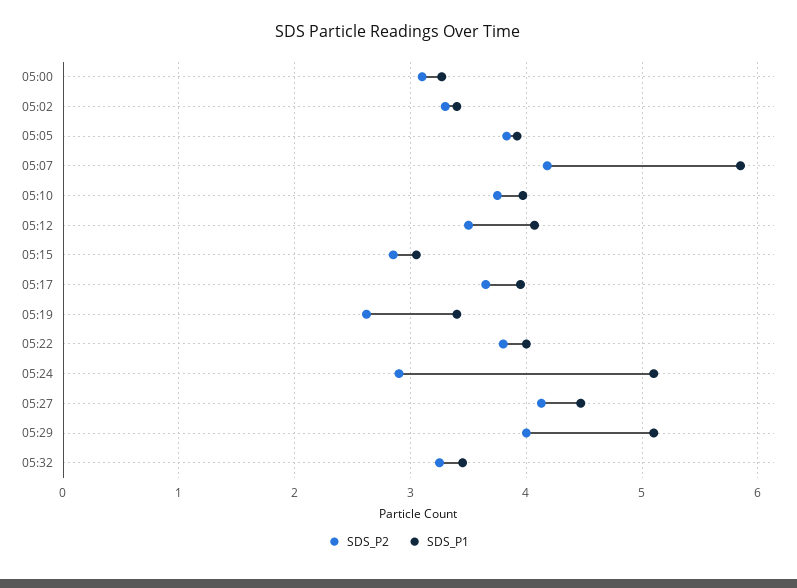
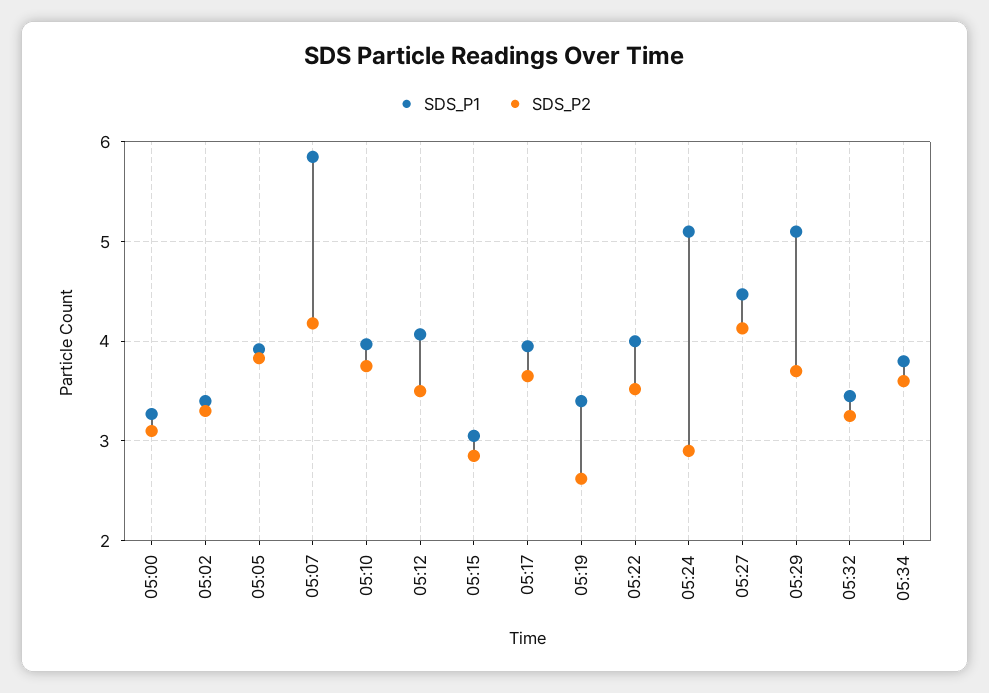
SDS_P2, 05:22: 3.8 -> 3.5
SDS_P2, 05:29: 4 -> 3.7
SDS_P1, 05:34: none -> 3.8
SDS_P2, 05:34: none -> 3.6

